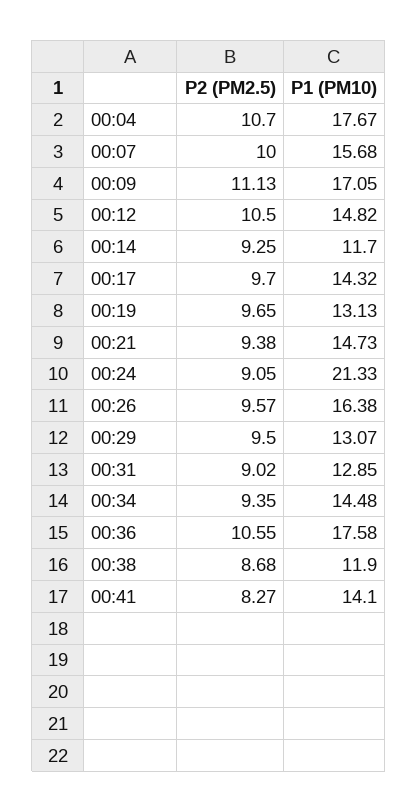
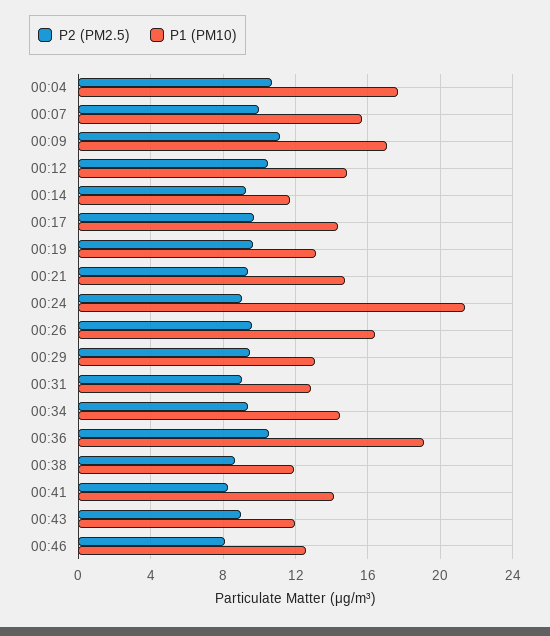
P1 (PM10), 00:36: 17.58 -> 19
P2 (PM2.5), 00:43: none -> 9
P1 (PM10), 00:43: none -> 12
P2 (PM2.5), 00:46: none -> 8
P1 (PM10), 00:46: none -> 12.5

